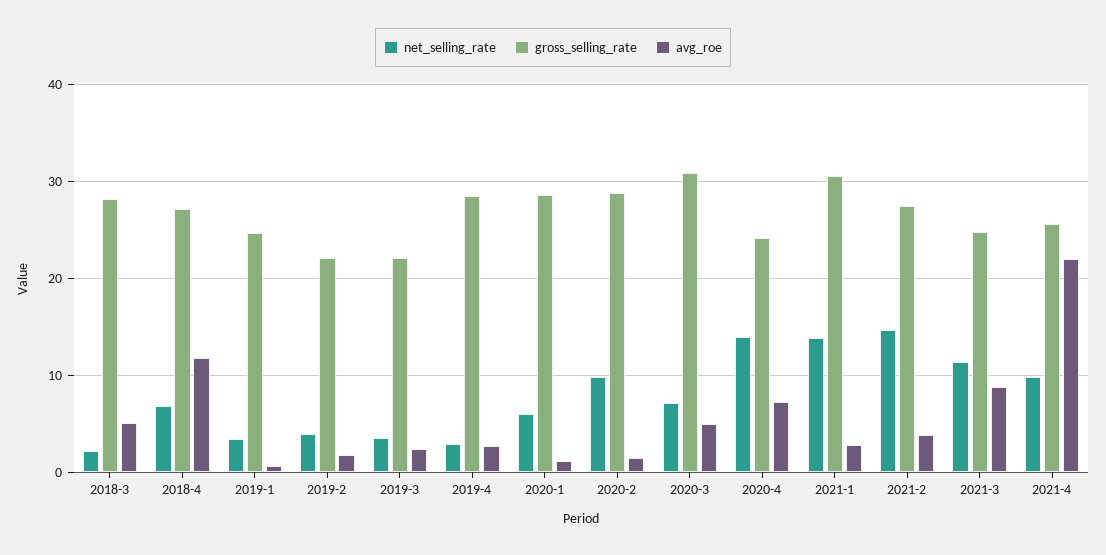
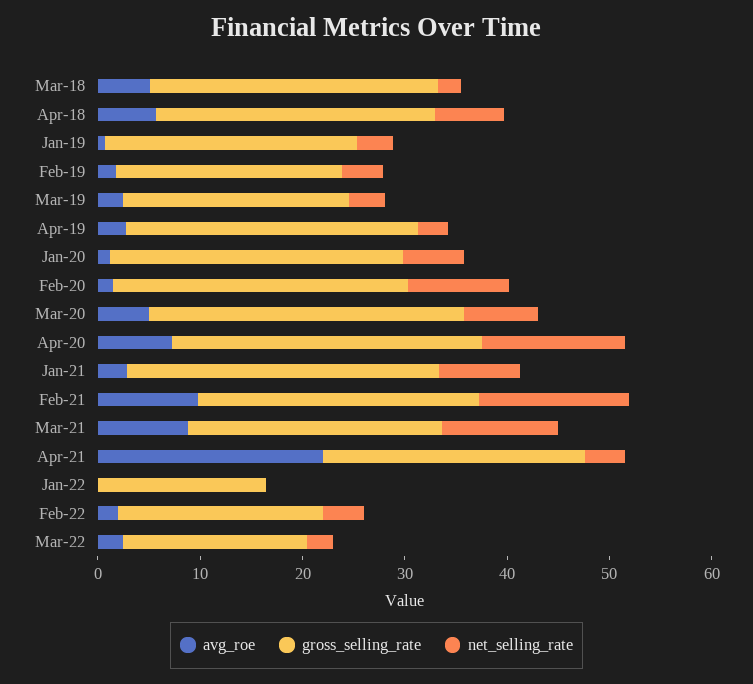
avg_roe, 2018-4: 12 -> 6
gross_selling_rate, 2020-4: 24 -> 30
net_selling_rate, 2021-1: 14 -> 8
avg_roe, 2021-2: 4 -> 10
net_selling_rate, 2021-4: 10 -> 4
avg_roe, Jan-22: none -> 0
gross_selling_rate, Jan-22: none -> 16
net_selling_rate, Jan-22: none -> 0
avg_roe, Feb-22: none -> 2
gross_selling_rate, Feb-22: none -> 20
net_selling_rate, Feb-22: none -> 4
avg_roe, Mar-22: none -> 2
gross_selling_rate, Mar-22: none -> 18
net_selling_rate, Mar-22: none -> 2

